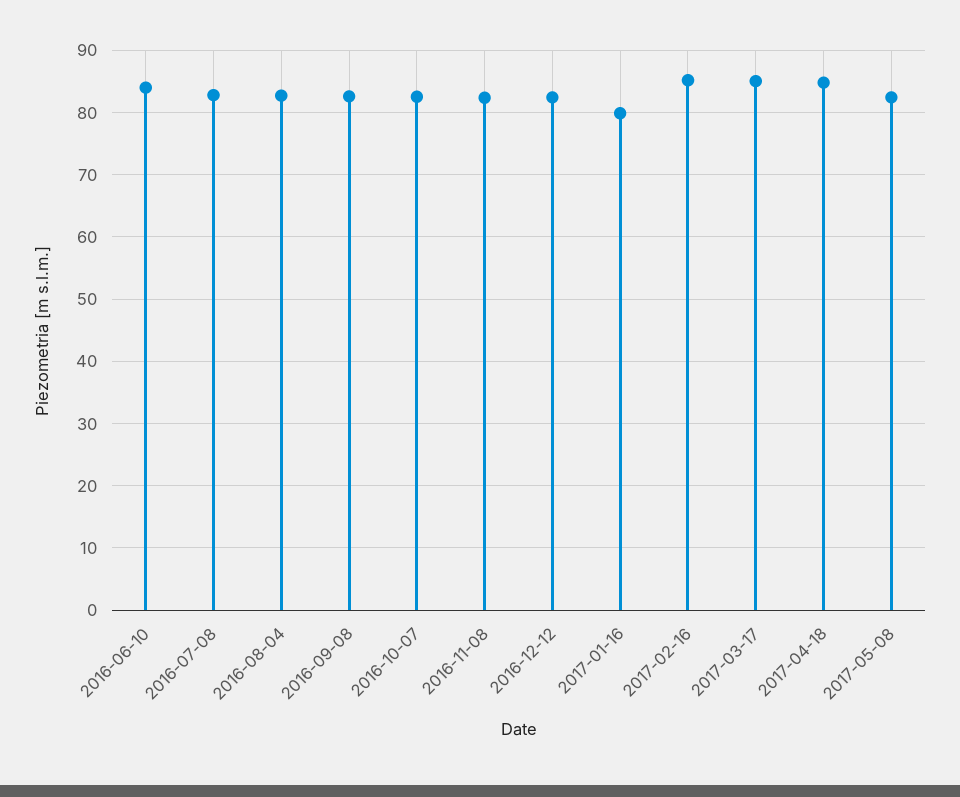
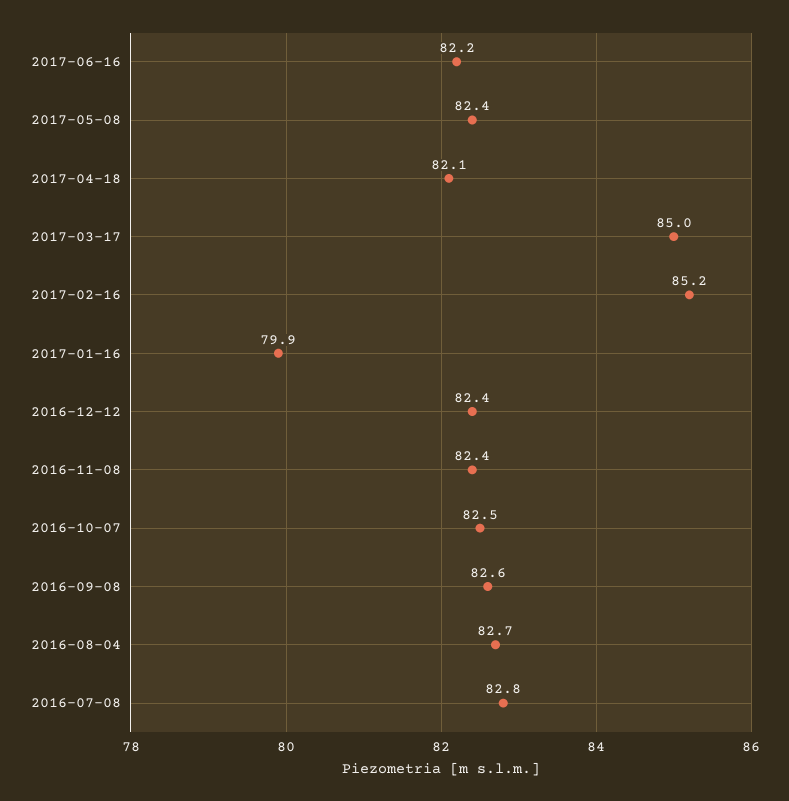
2016-06-10: 84 -> none
2017-04-18: 85 -> 82.1
2017-06-16: none -> 82.2

